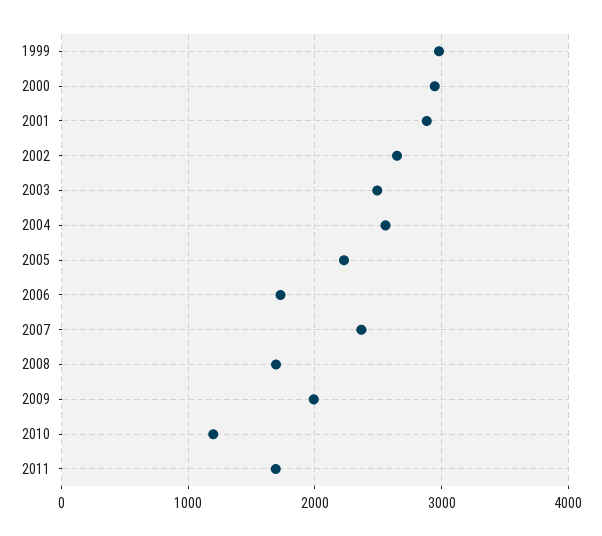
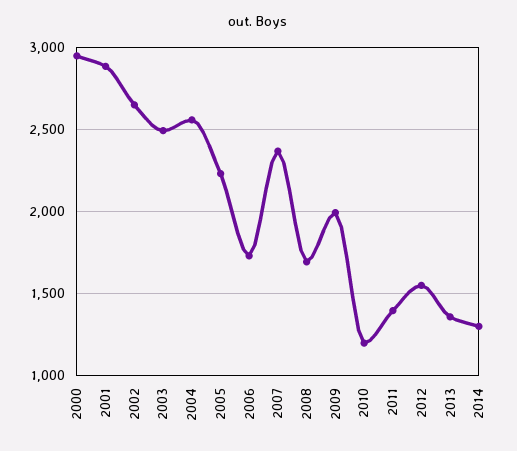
1999: 3000 -> none
2011: 1700 -> 1400
2012: none -> 1550
2013: none -> 1350
2014: none -> 1300

